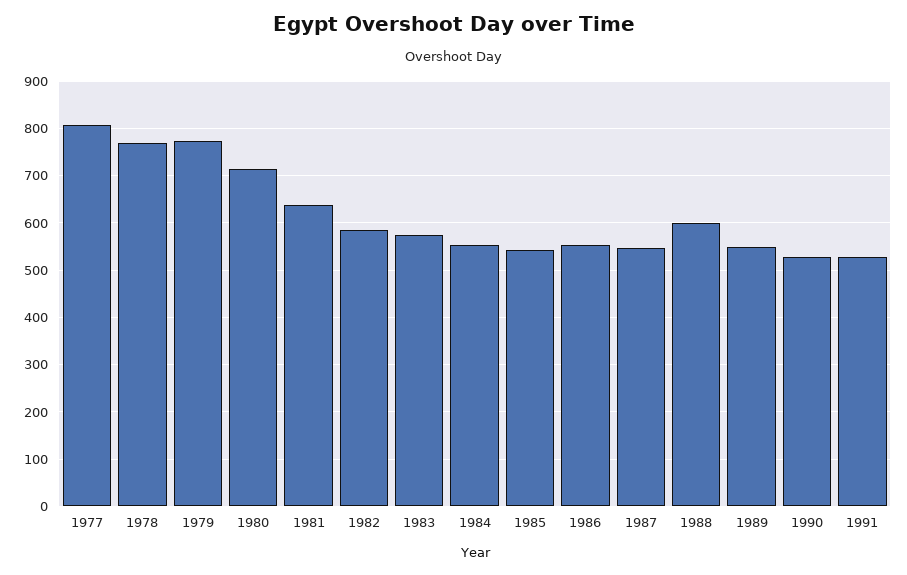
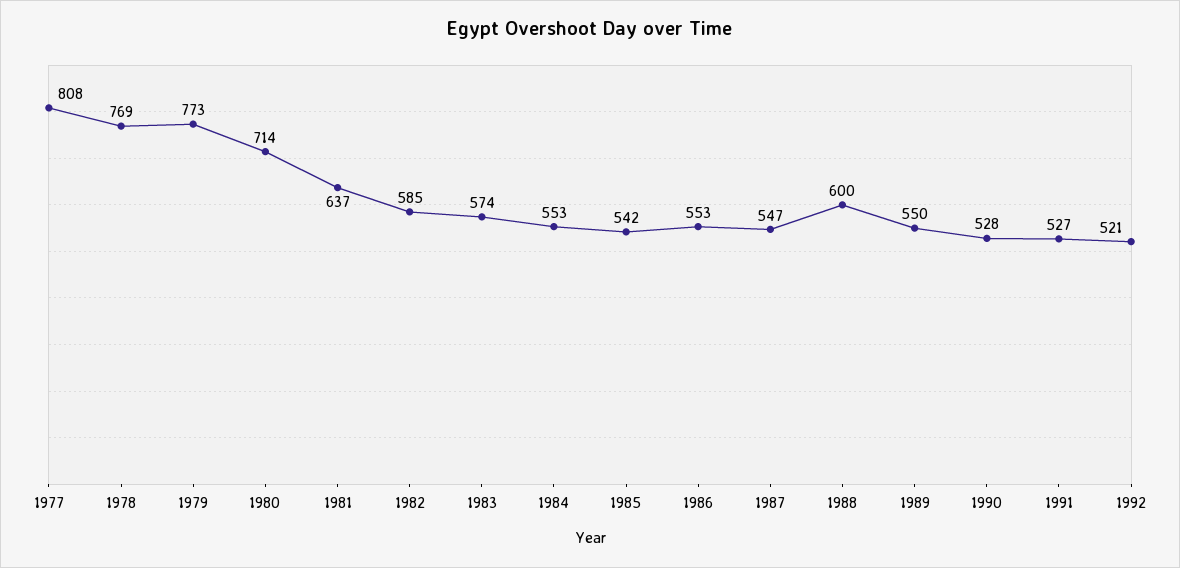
1992: none -> 521

